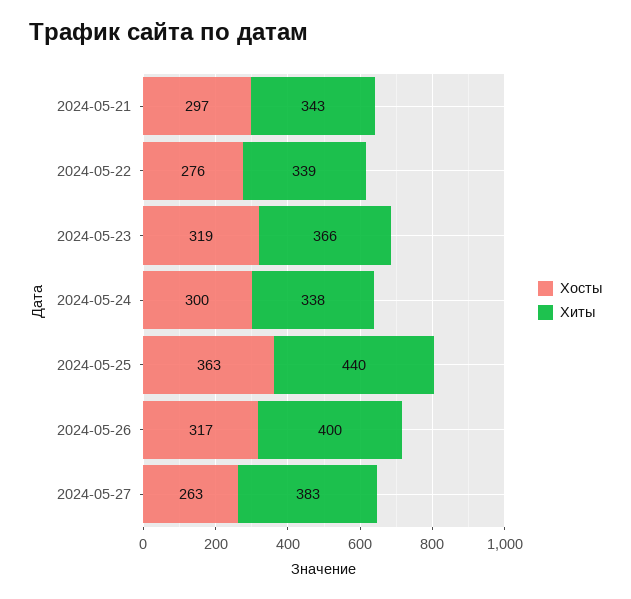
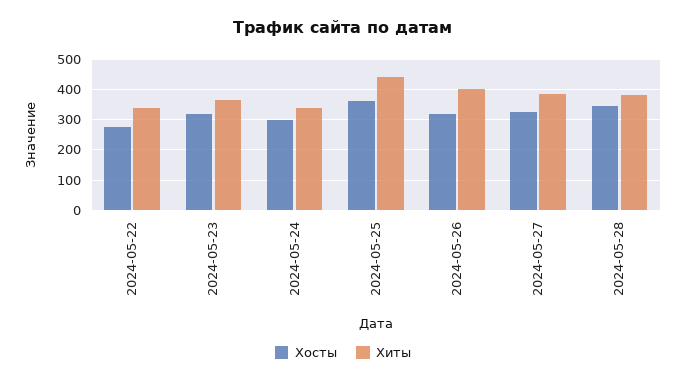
Хосты, 2024-05-21: 297 -> none
Хиты, 2024-05-21: 343 -> none
Хосты, 2024-05-27: 263 -> 320
Хосты, 2024-05-28: none -> 340
Хиты, 2024-05-28: none -> 380

